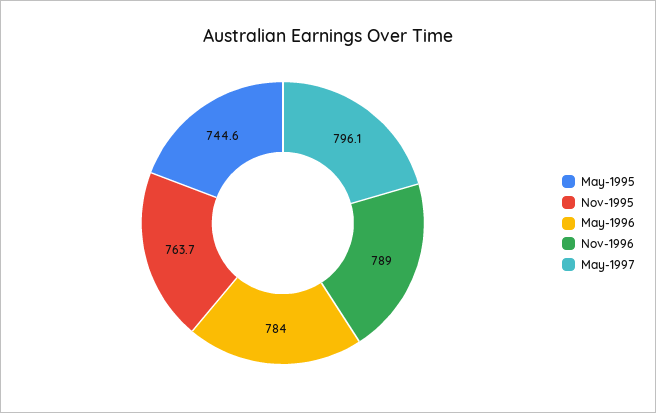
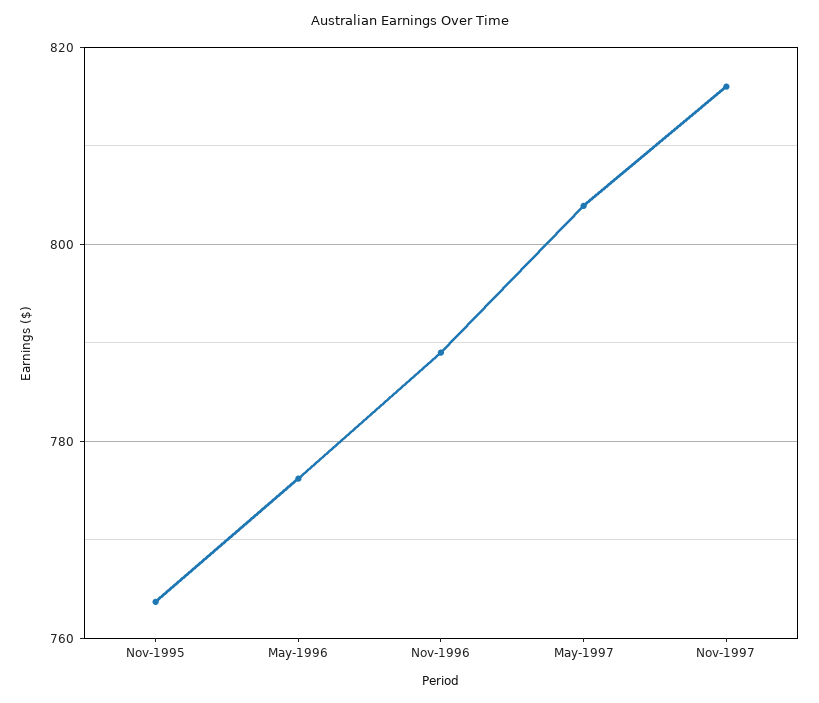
May-1995: 744.6 -> none
May-1996: 784 -> 776
May-1997: 796.1 -> 804
Nov-1997: none -> 816

